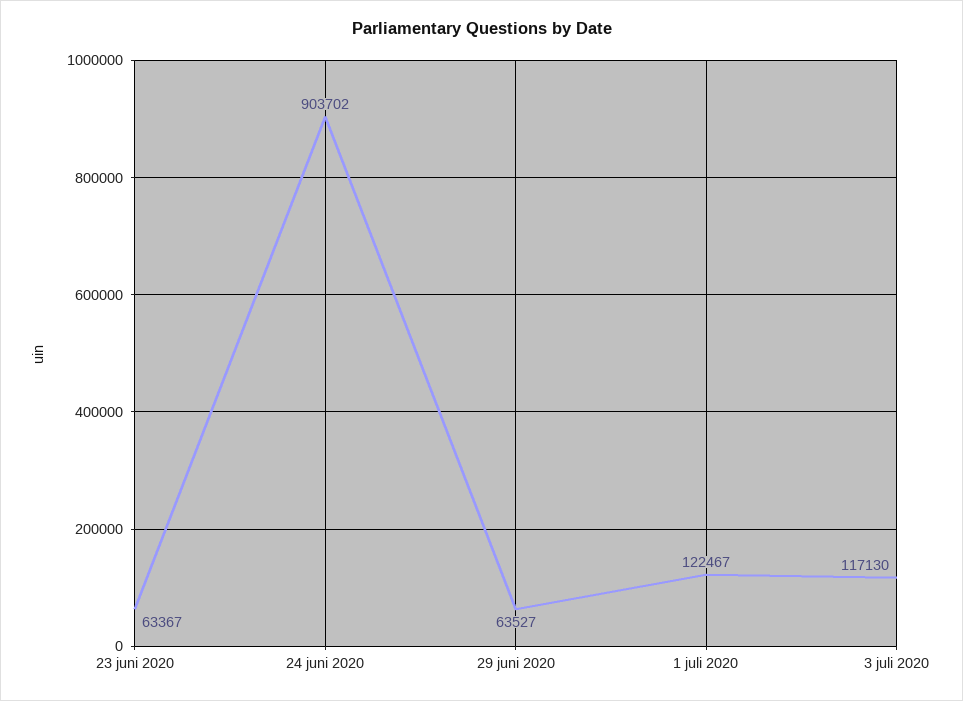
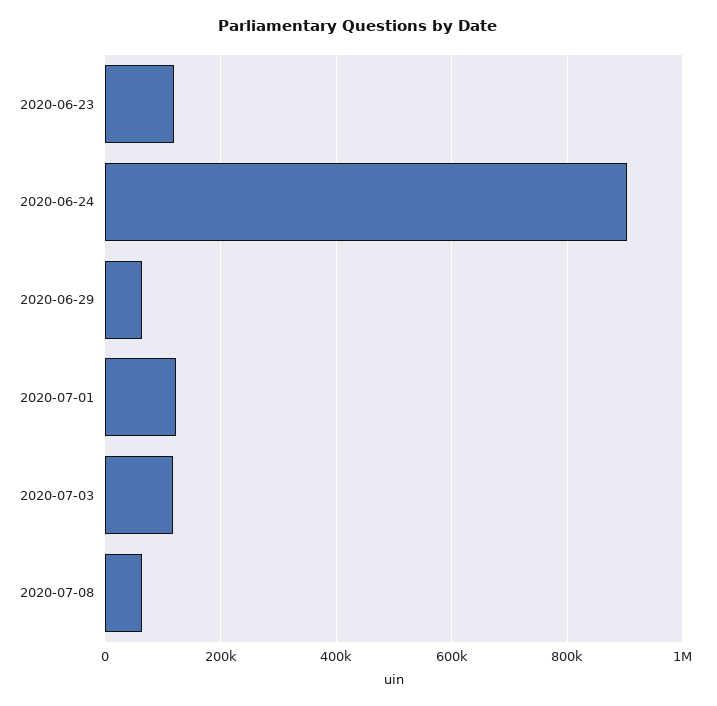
23 juni 2020: 63367 -> 120000
2020-07-08: none -> 60000

